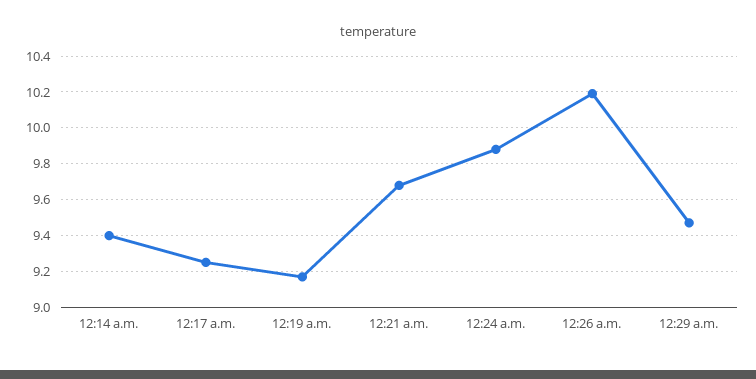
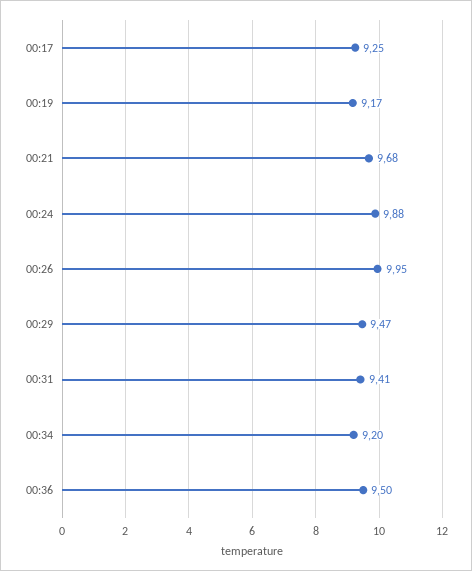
12:14 a.m.: 9.4 -> none
12:26 a.m.: 10.2 -> 9.95
00:31: none -> 9.41
00:34: none -> 9.2
00:36: none -> 9.5

